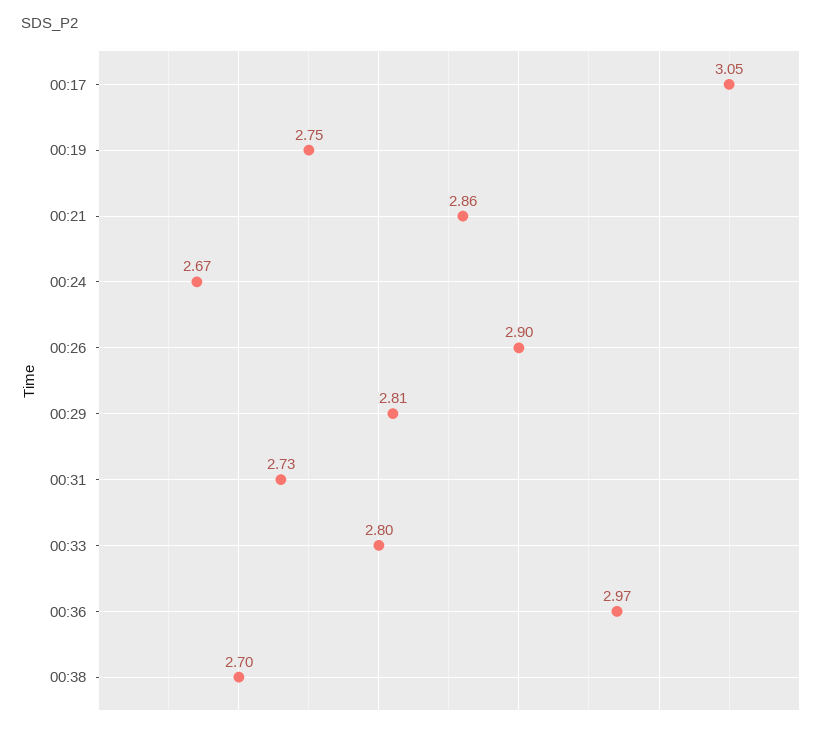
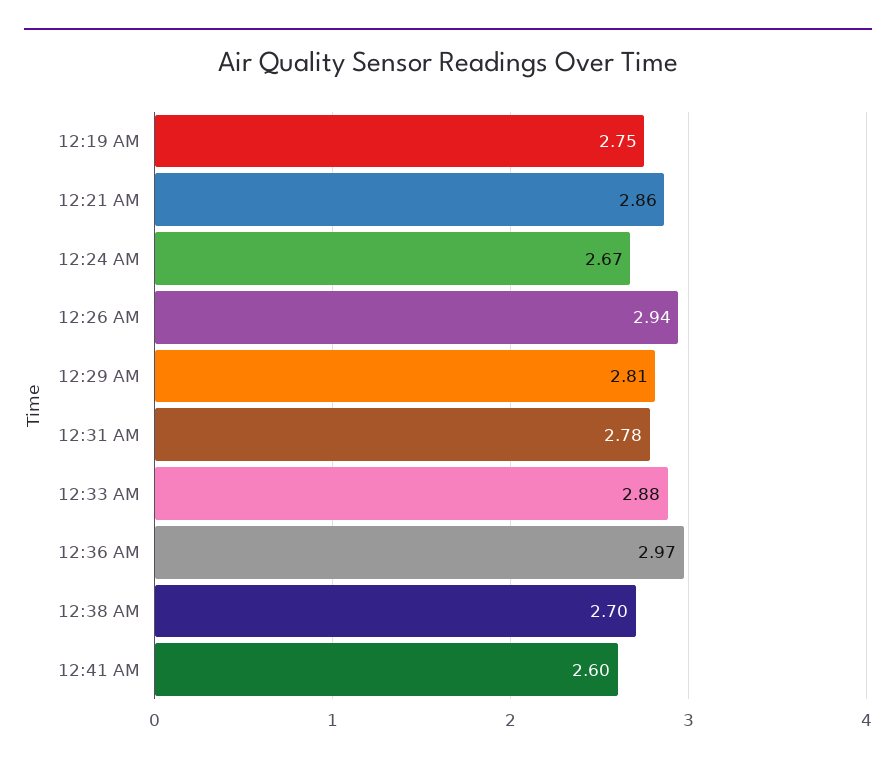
00:17: 3.05 -> none
00:26: 2.9 -> 2.94
00:31: 2.73 -> 2.78
00:33: 2.8 -> 2.88
12:41 AM: none -> 2.6

